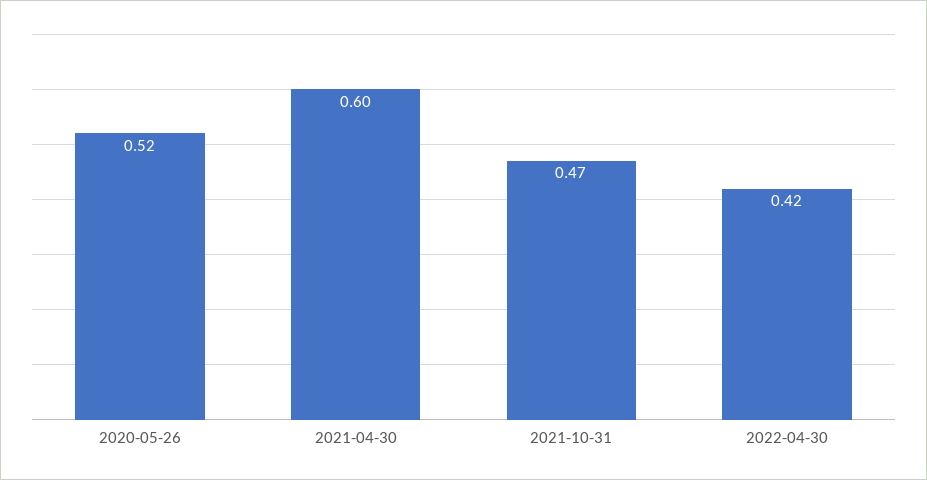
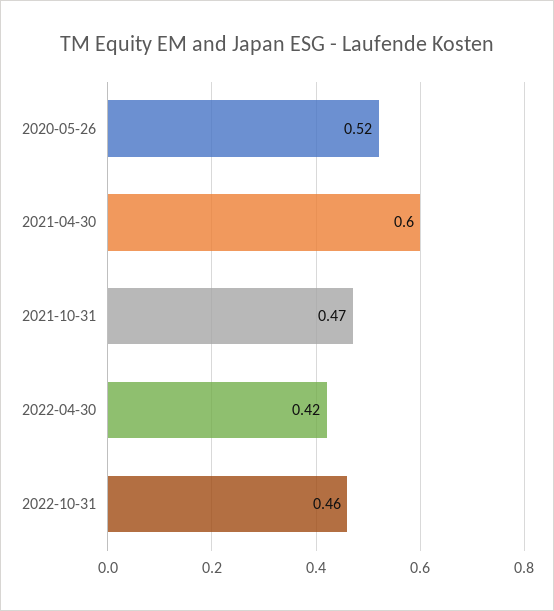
2022-10-31: none -> 0.46

